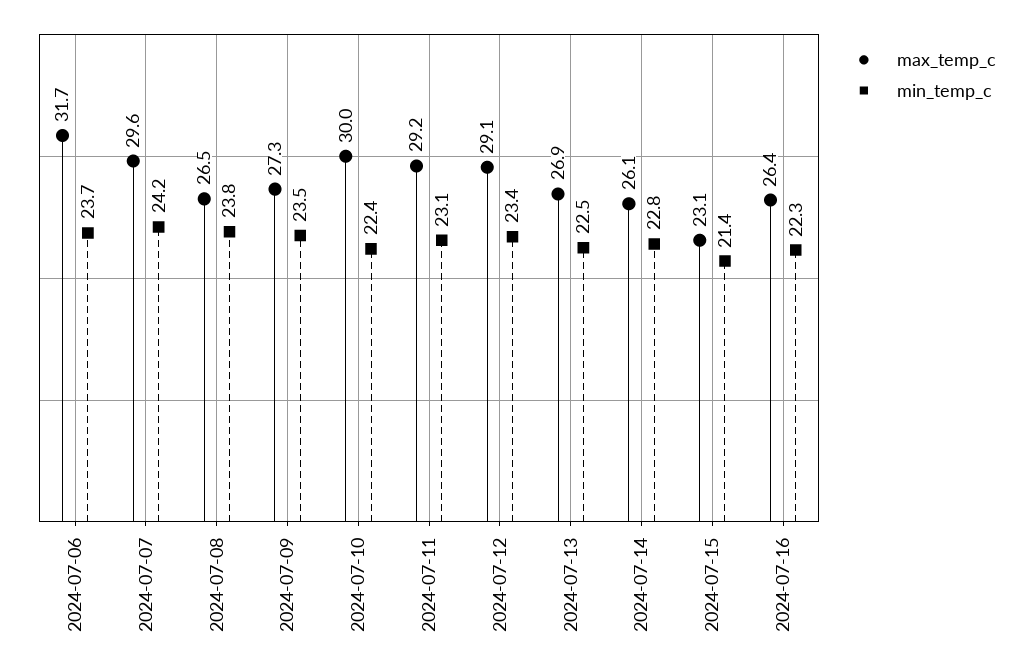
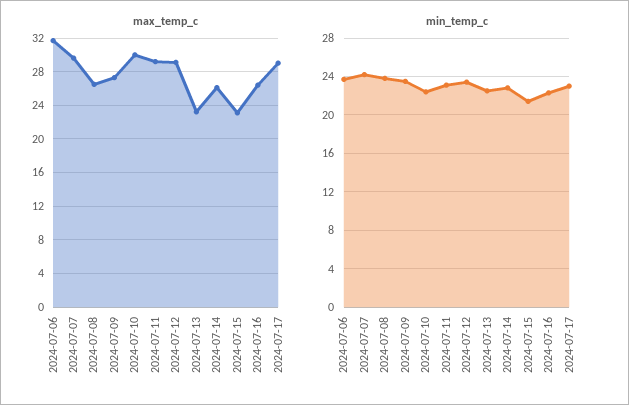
max_temp_c, 2024-07-13: 26.9 -> 23
max_temp_c, 2024-07-17: none -> 29
min_temp_c, 2024-07-17: none -> 23

